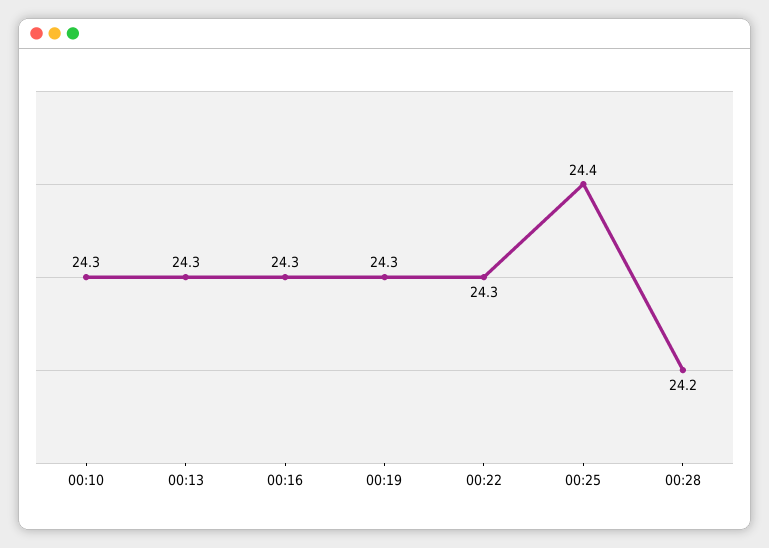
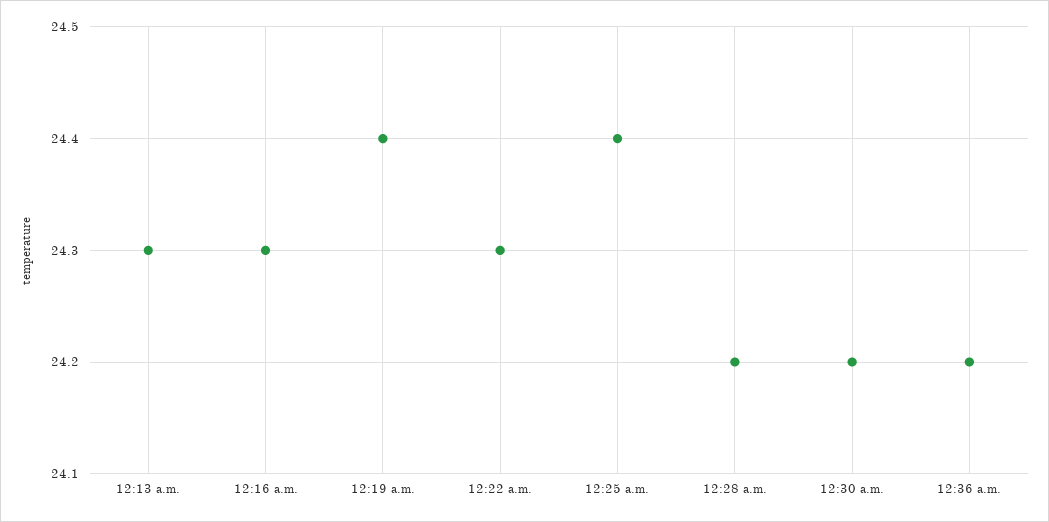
00:10: 24.3 -> none
00:19: 24.3 -> 24.4
12:30 a.m.: none -> 24.2
12:36 a.m.: none -> 24.2

